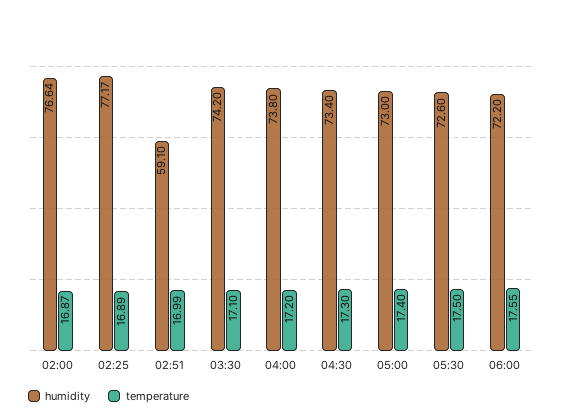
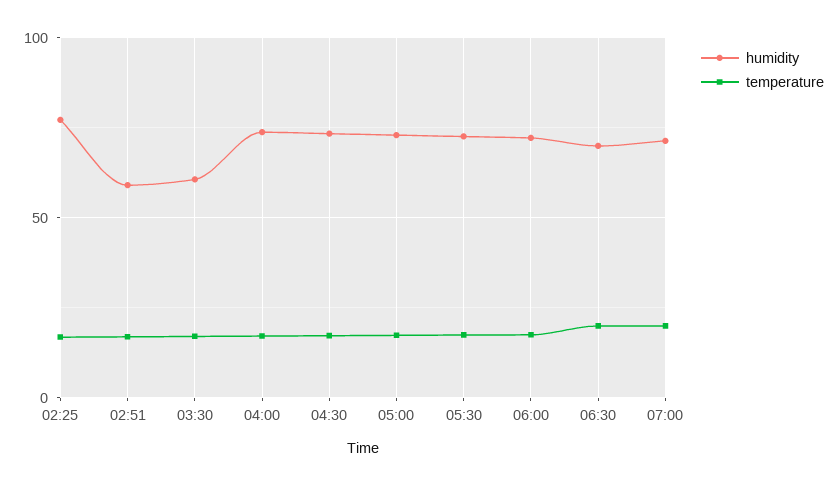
humidity, 02:00: 76.64 -> none
temperature, 02:00: 16.87 -> none
humidity, 03:30: 74.2 -> 60
humidity, 06:30: none -> 70
temperature, 06:30: none -> 20
humidity, 07:00: none -> 70
temperature, 07:00: none -> 20

